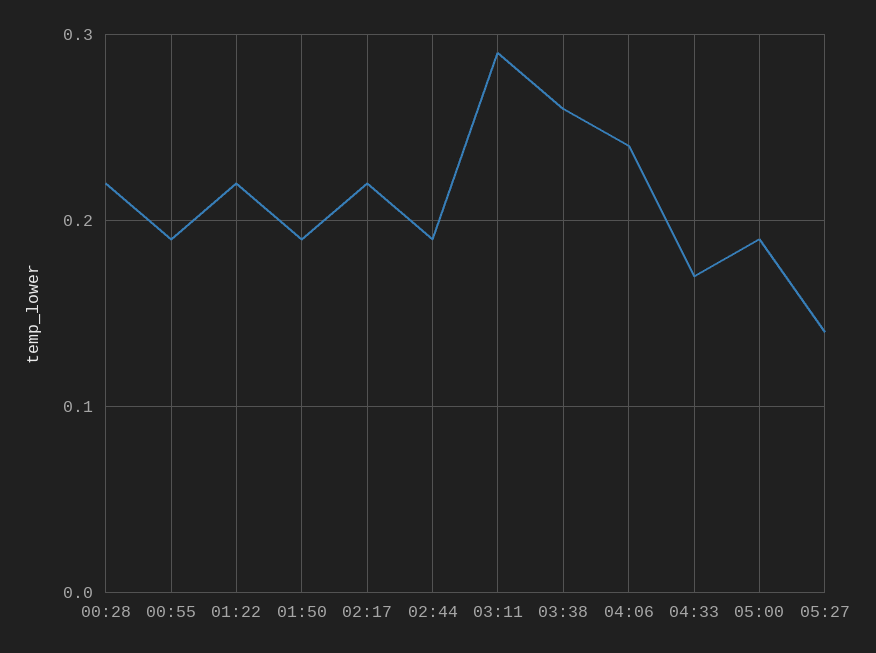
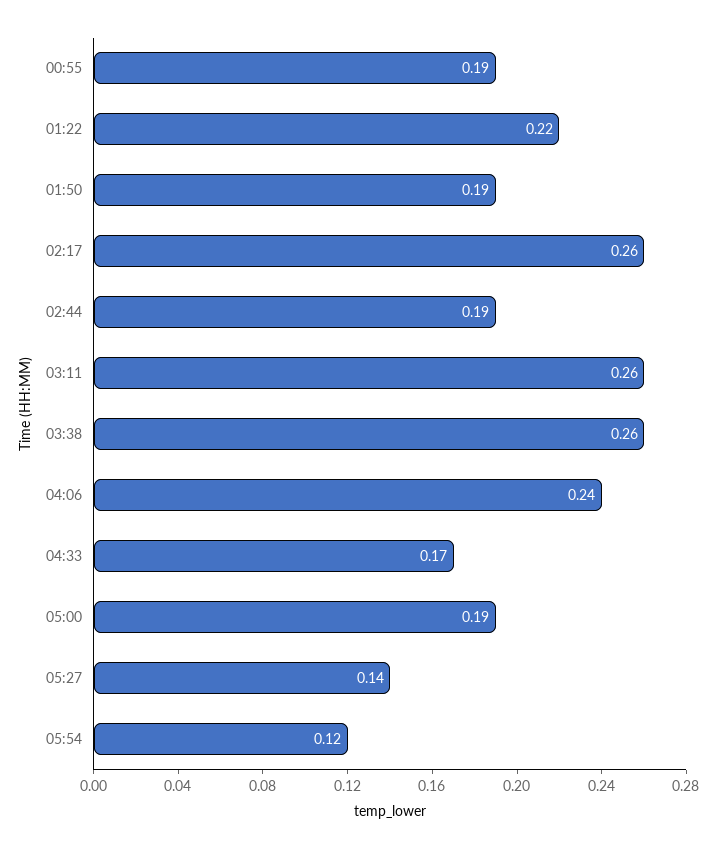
00:28: 0.22 -> none
02:17: 0.22 -> 0.26
03:11: 0.29 -> 0.26
05:54: none -> 0.12

